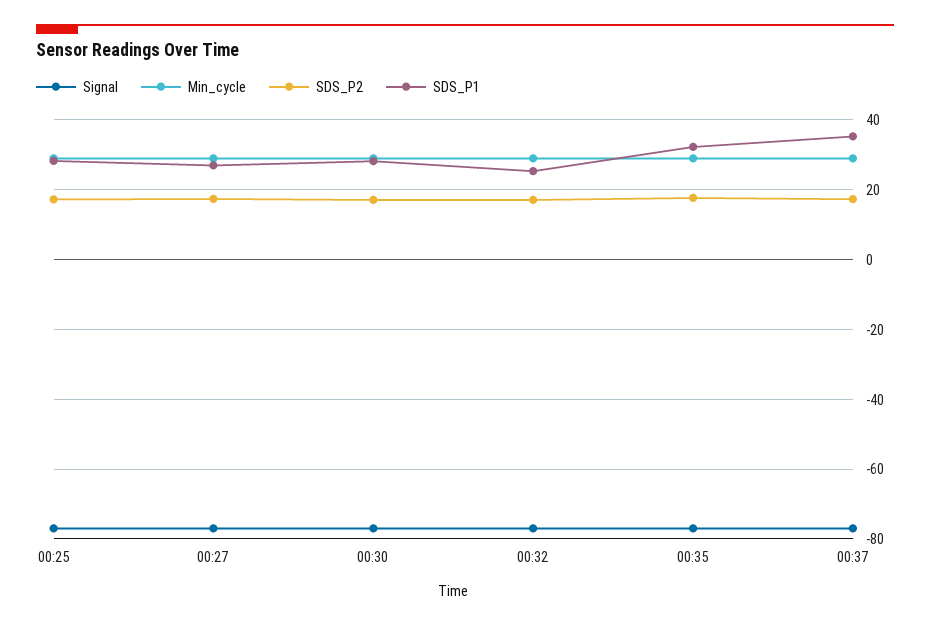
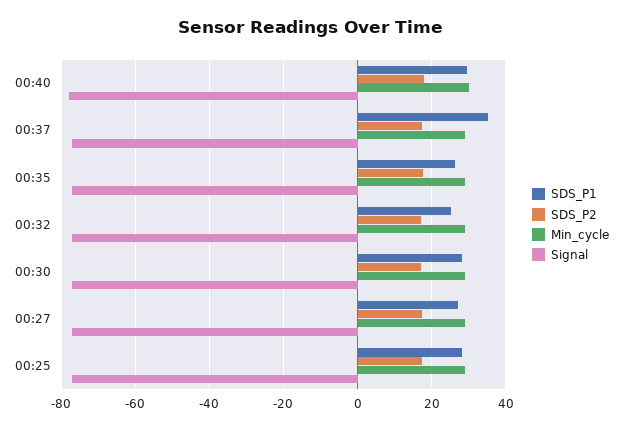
SDS_P1, 00:35: 32 -> 26
SDS_P1, 00:40: none -> 30
SDS_P2, 00:40: none -> 18
Min_cycle, 00:40: none -> 30
Signal, 00:40: none -> -78

